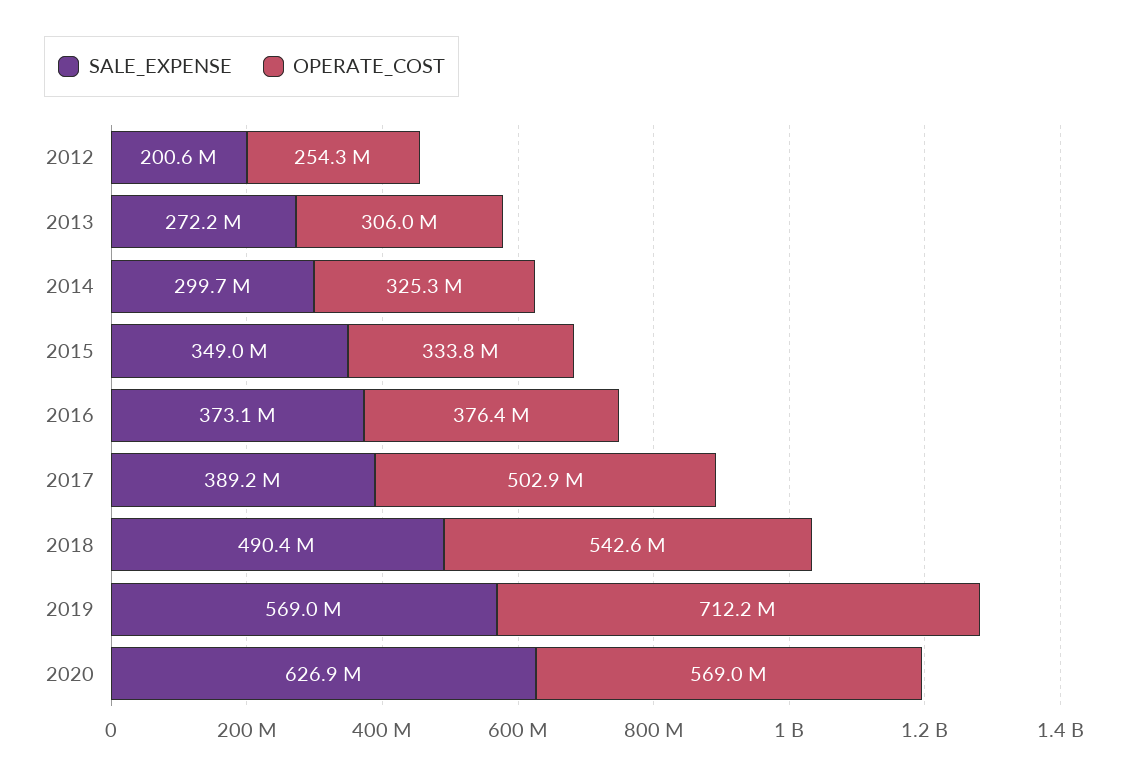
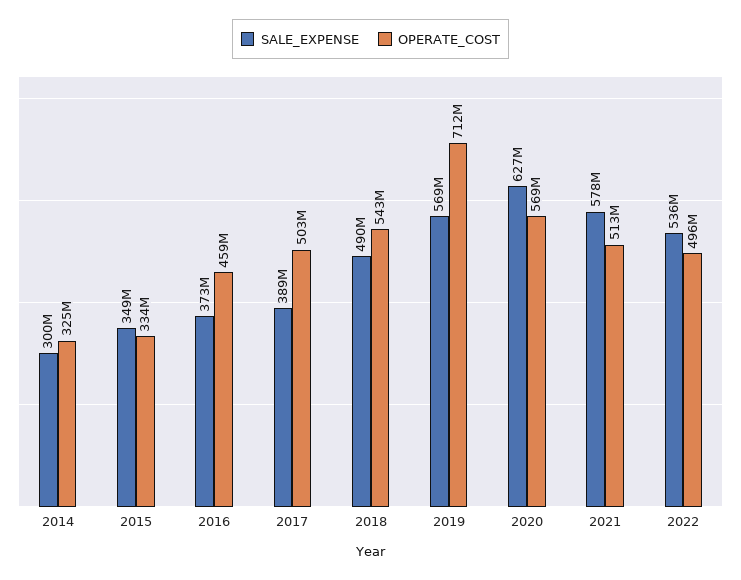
SALE_EXPENSE, 2012: 200600000 -> none
OPERATE_COST, 2012: 254300000 -> none
SALE_EXPENSE, 2013: 272200000 -> none
OPERATE_COST, 2013: 306000000 -> none
OPERATE_COST, 2016: 376400000 -> 459000000
SALE_EXPENSE, 2021: none -> 578000000
OPERATE_COST, 2021: none -> 513000000
SALE_EXPENSE, 2022: none -> 536000000
OPERATE_COST, 2022: none -> 496000000

